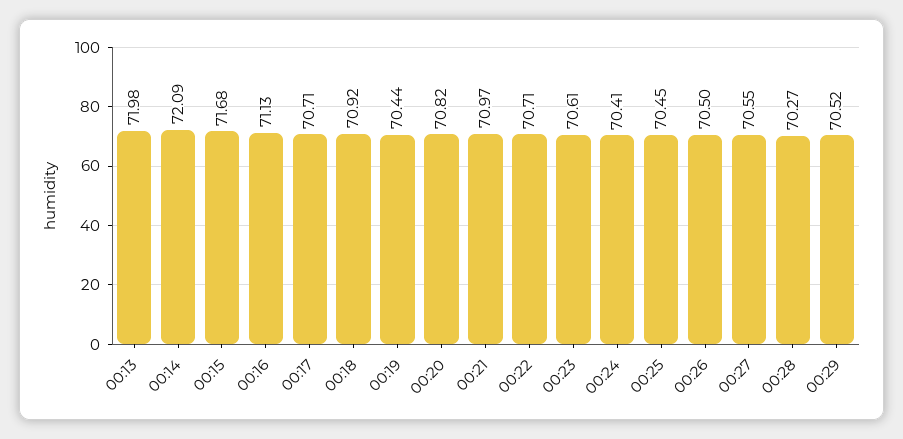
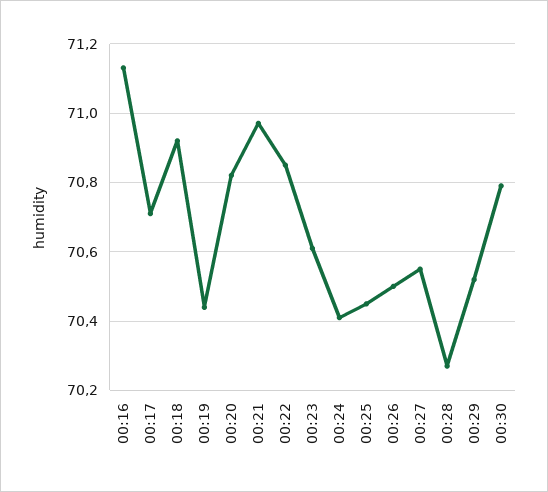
00:13: 71.98 -> none
00:14: 72.09 -> none
00:15: 71.68 -> none
00:22: 70.71 -> 70.85
00:30: none -> 70.8

